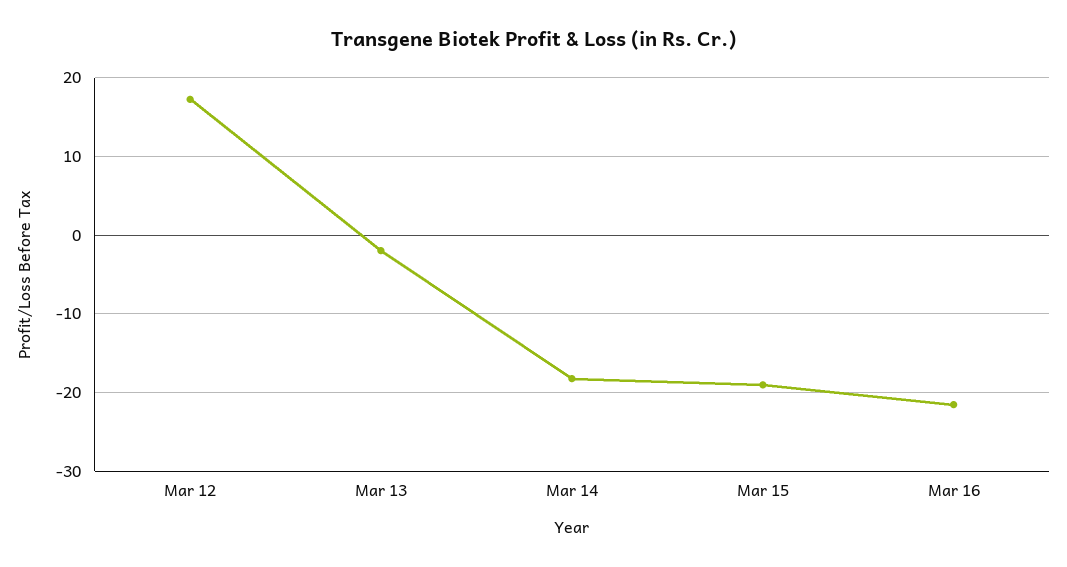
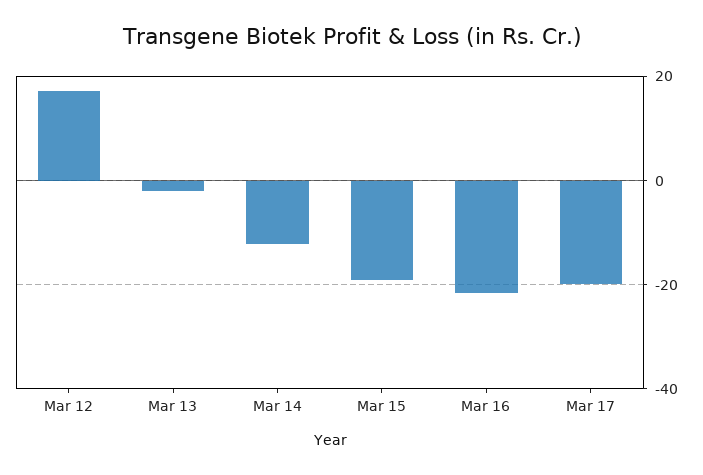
Mar 14: -18 -> -12
Mar 17: none -> -20

